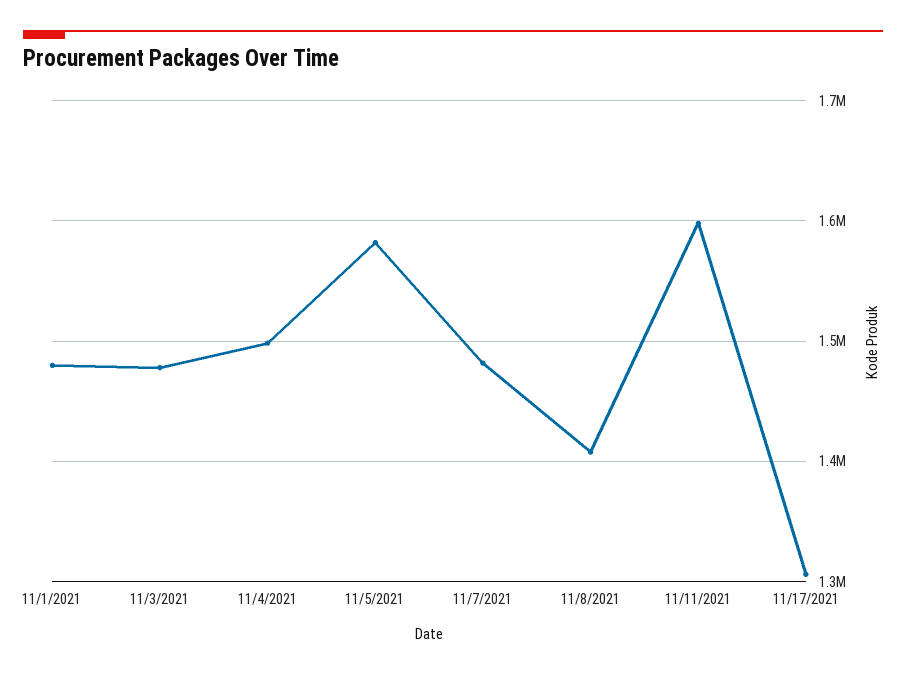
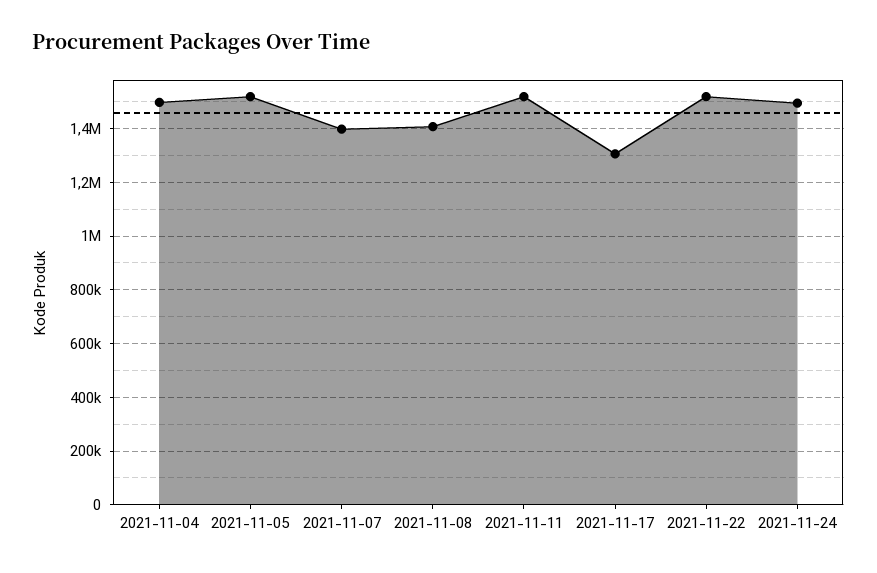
11/1/2021: 1480000 -> none
11/3/2021: 1480000 -> none
11/5/2021: 1580000 -> 1525000
11/7/2021: 1480000 -> 1400000
11/11/2021: 1600000 -> 1525000
2021-11-22: none -> 1525000
2021-11-24: none -> 1500000

